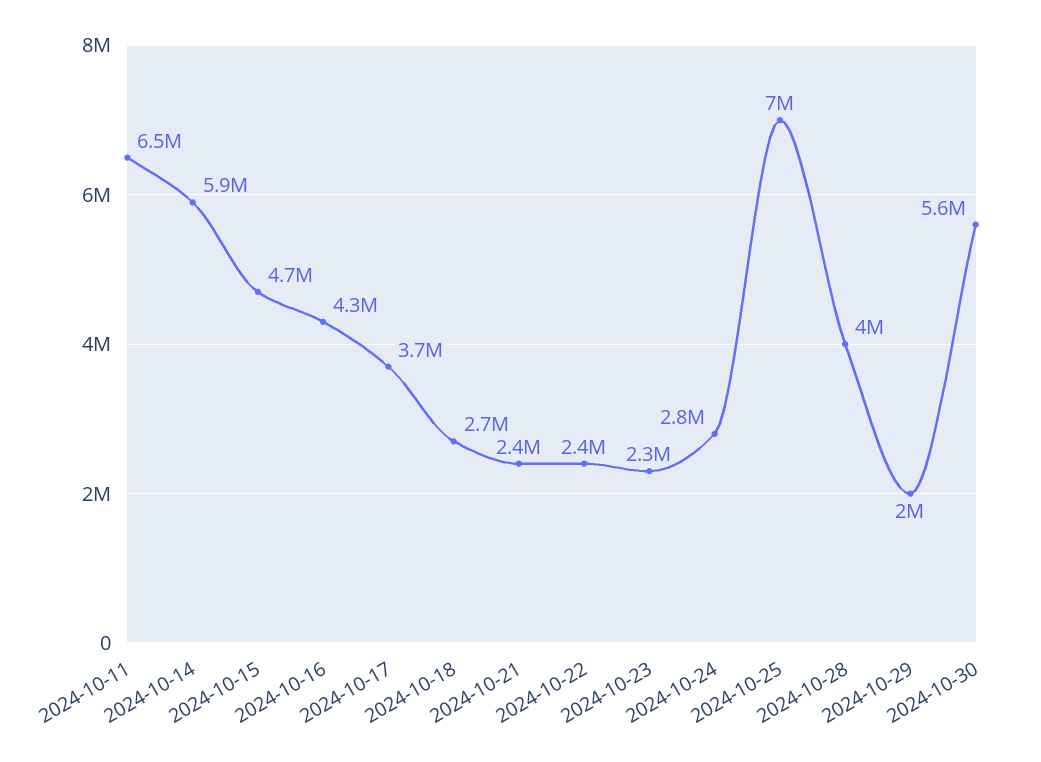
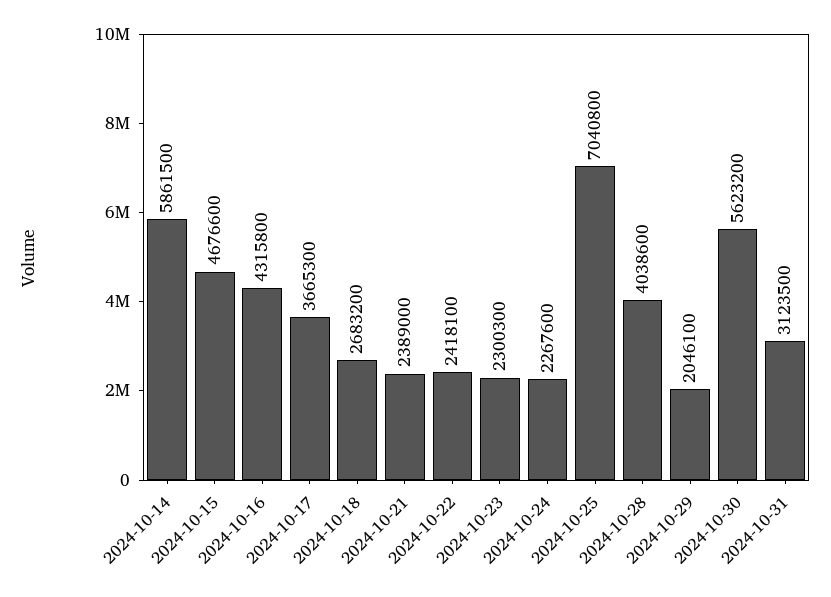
2024-10-11: 6500000 -> none
2024-10-24: 2800000 -> 2267600
2024-10-31: none -> 3123500

